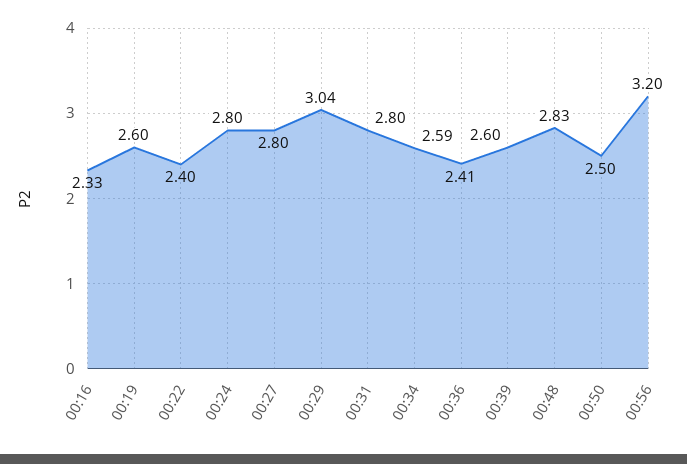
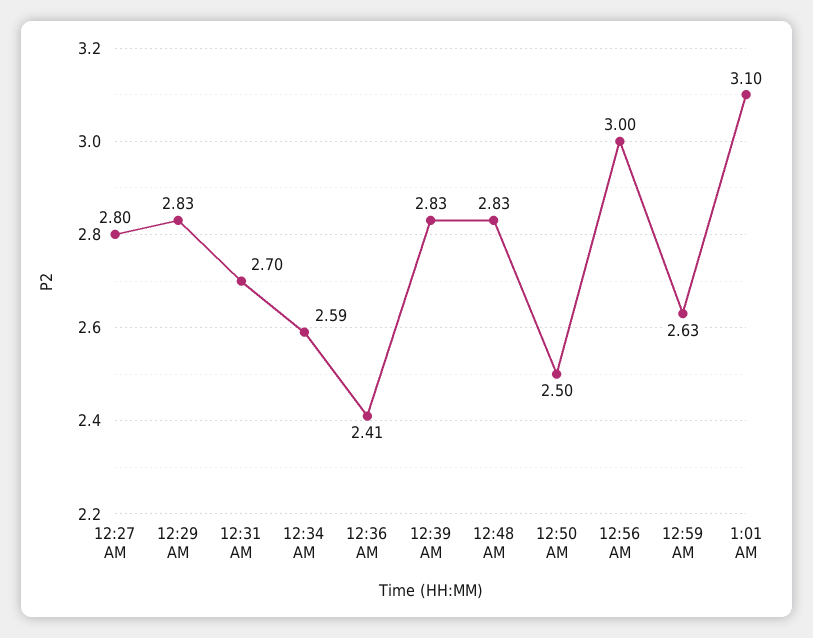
00:16: 2.33 -> none
00:19: 2.6 -> none
00:22: 2.4 -> none
00:24: 2.8 -> none
00:29: 3.04 -> 2.83
00:31: 2.8 -> 2.7
00:39: 2.6 -> 2.83
00:56: 3.2 -> 3
12:59 AM: none -> 2.63
1:01 AM: none -> 3.1

